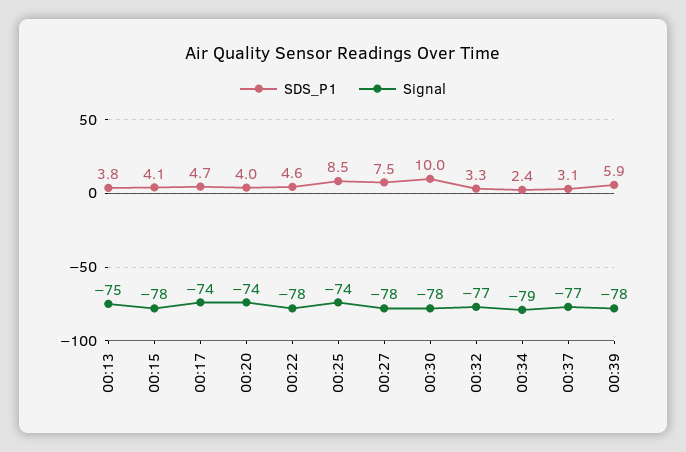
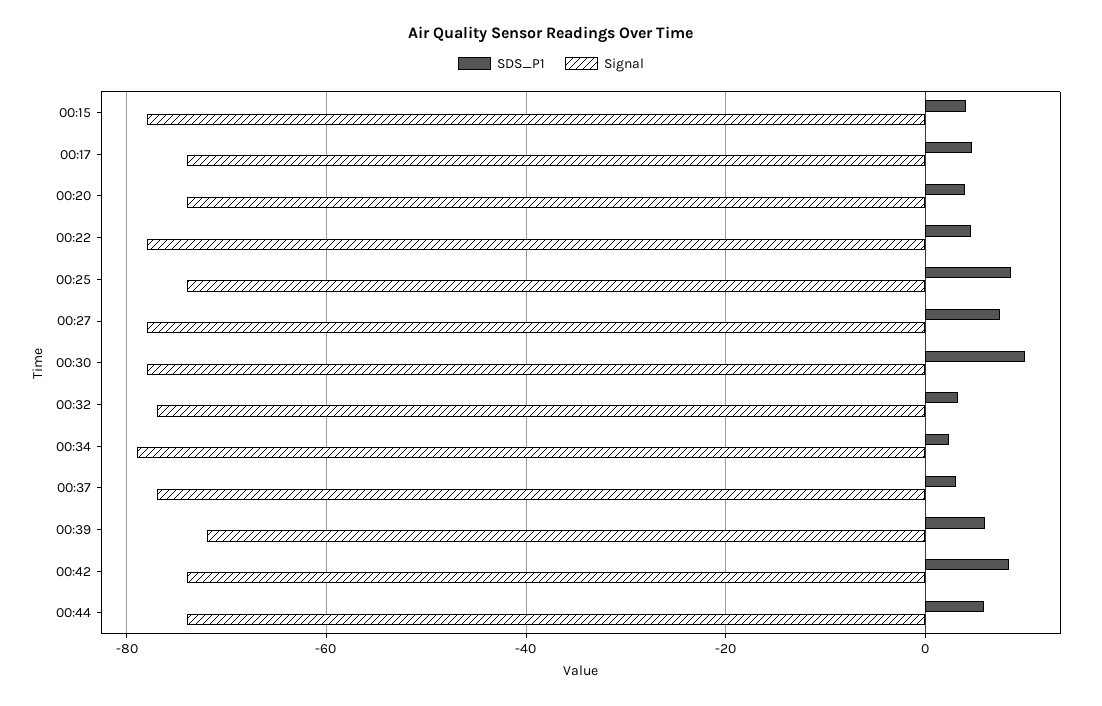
SDS_P1, 00:13: 3.8 -> none
Signal, 00:13: -75 -> none
Signal, 00:39: -78 -> -72
SDS_P1, 00:42: none -> 8
Signal, 00:42: none -> -74
SDS_P1, 00:44: none -> 6
Signal, 00:44: none -> -74

